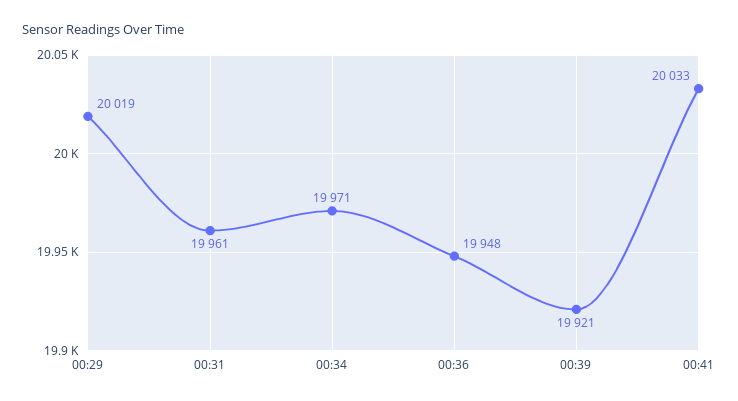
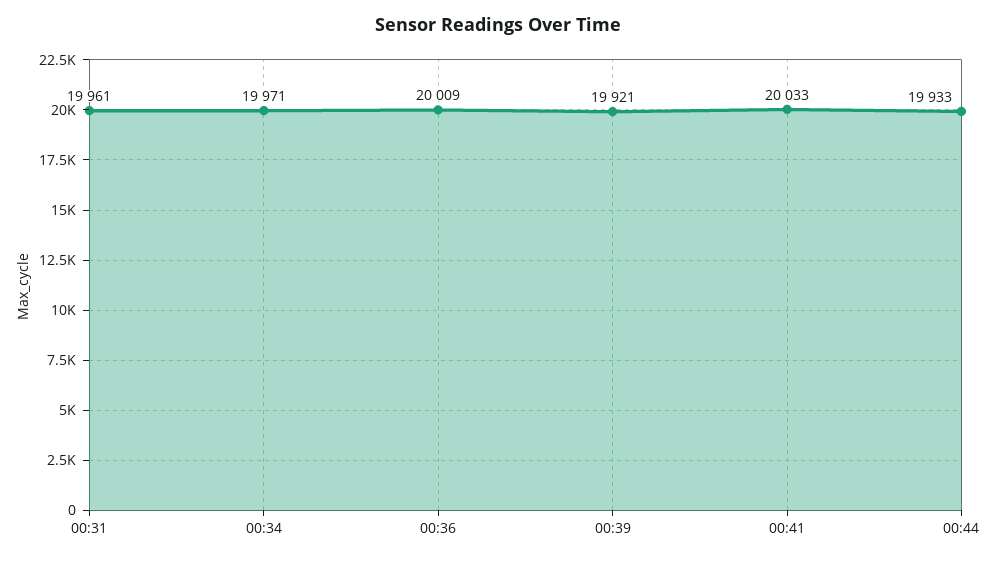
00:29: 20019 -> none
00:36: 19948 -> 20009
00:44: none -> 19933

